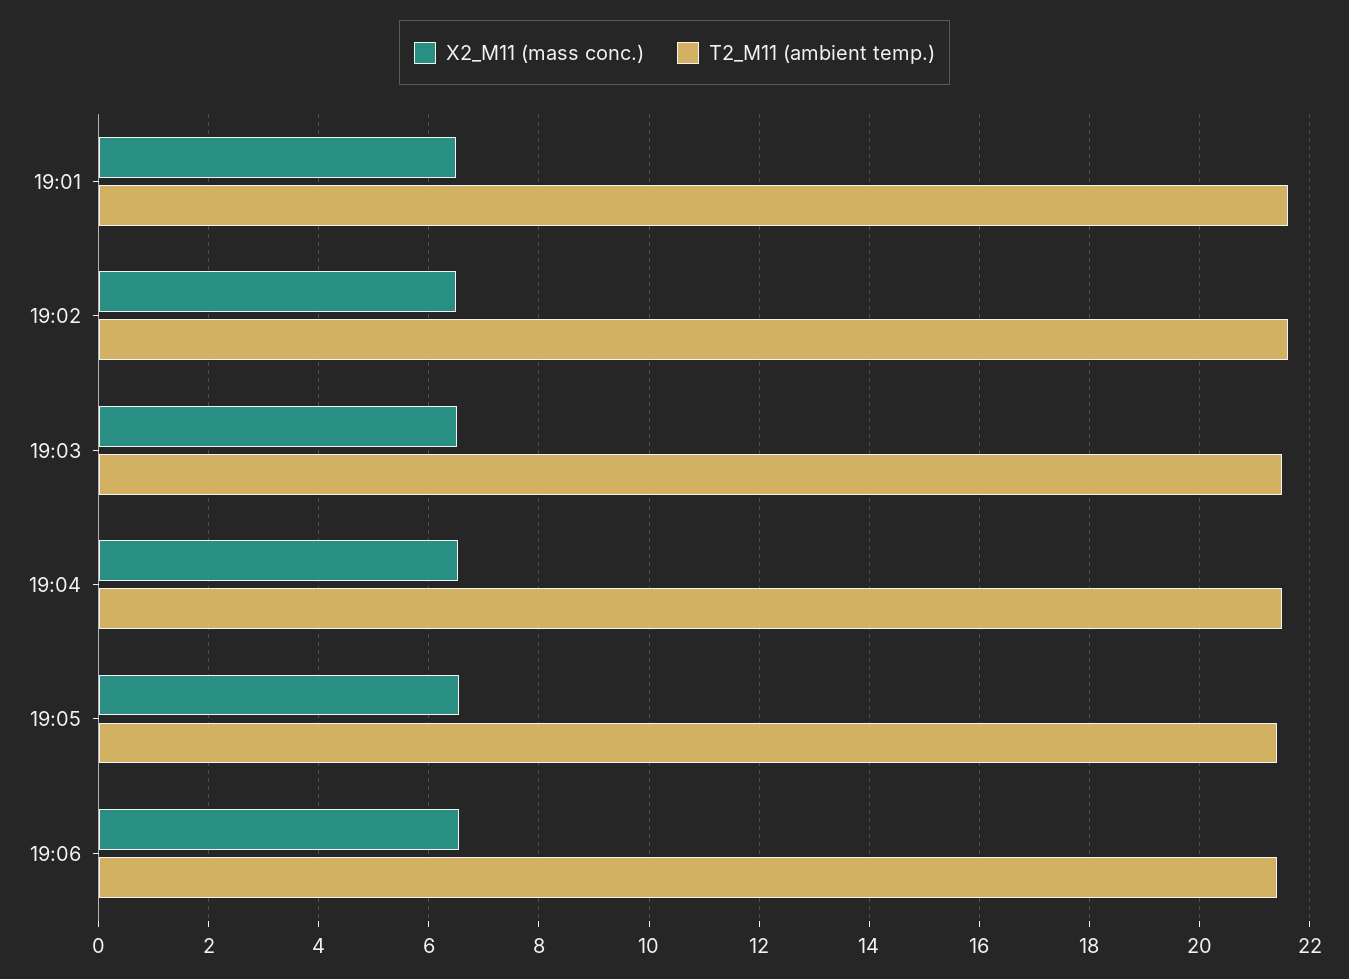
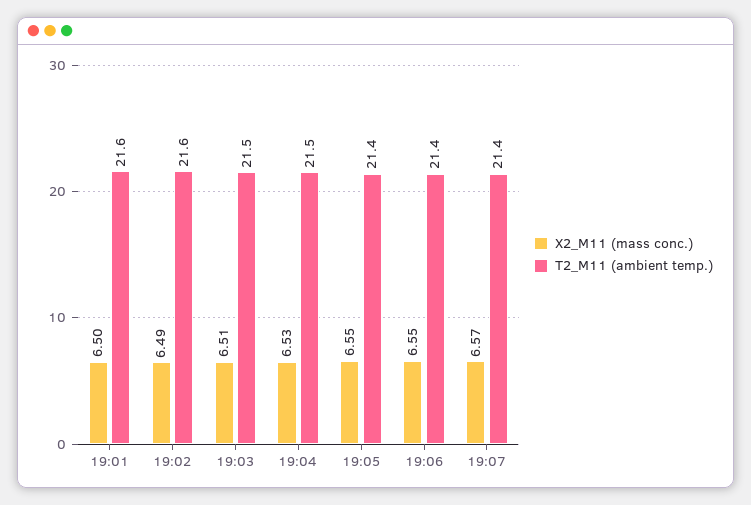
X2_M11 (mass conc.), 19:07: none -> 6.57
T2_M11 (ambient temp.), 19:07: none -> 21.4

